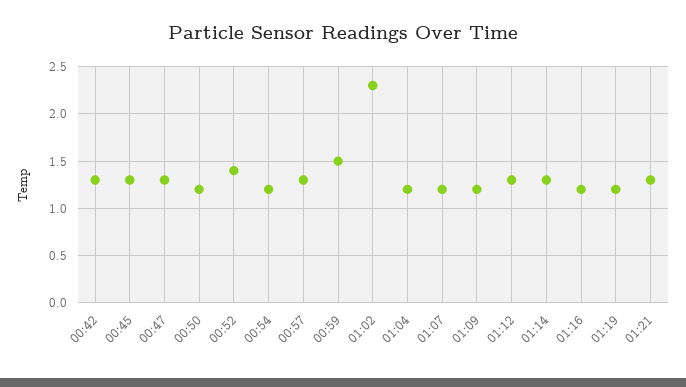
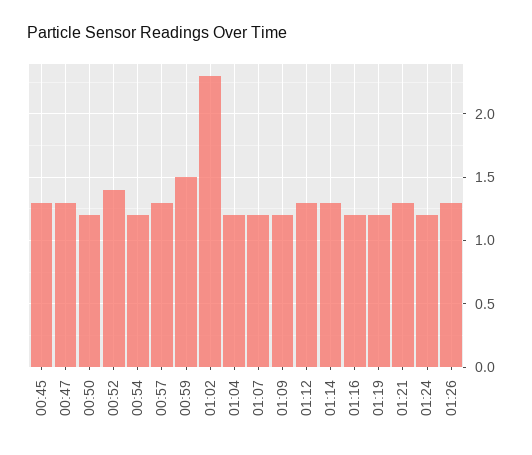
00:42: 1.3 -> none
01:24: none -> 1.2
01:26: none -> 1.3

